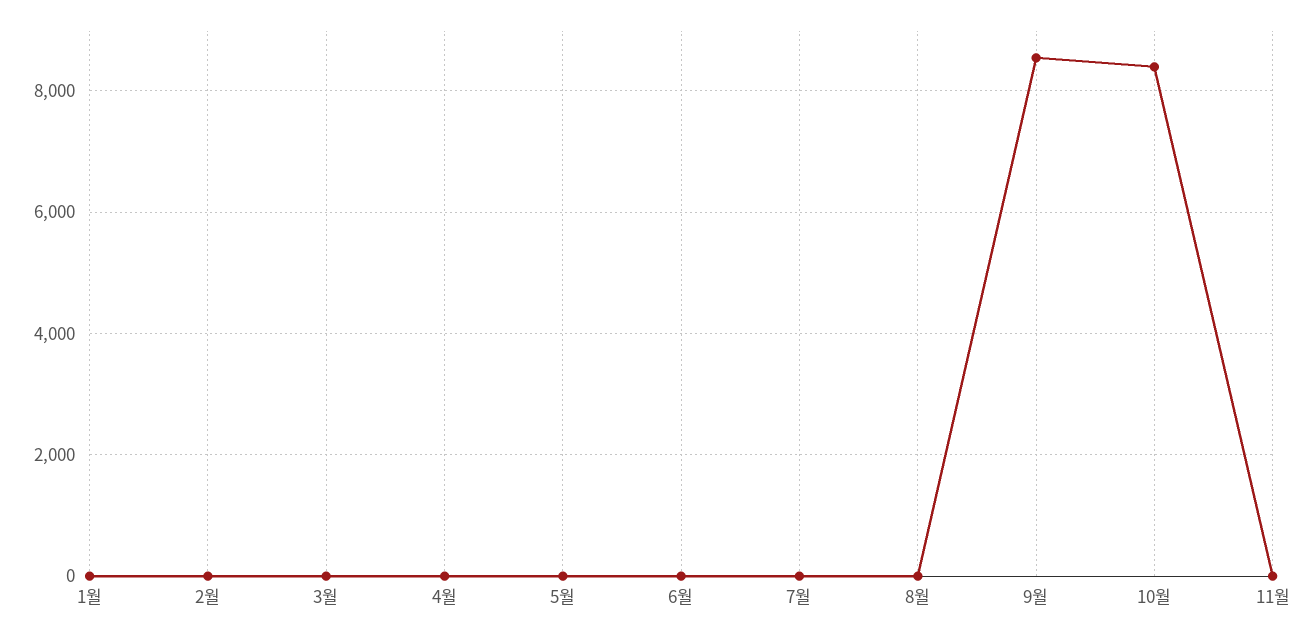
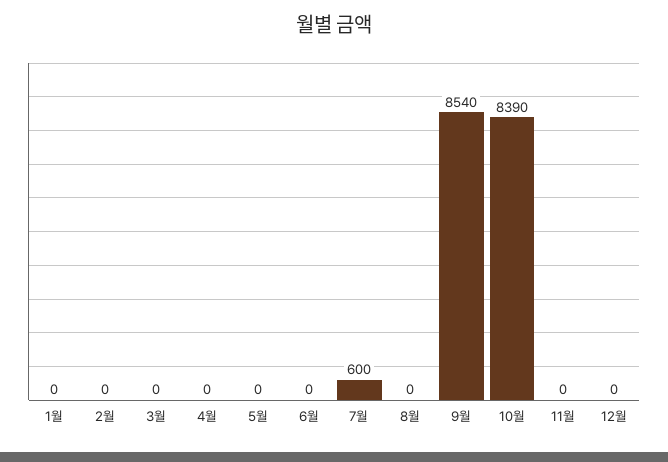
7월: 0 -> 600
12월: none -> 0

